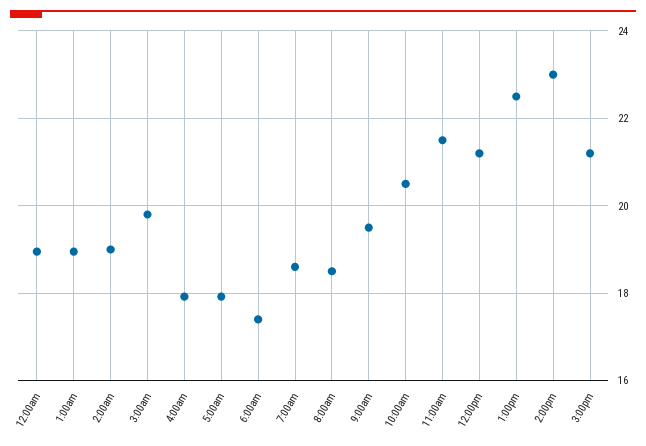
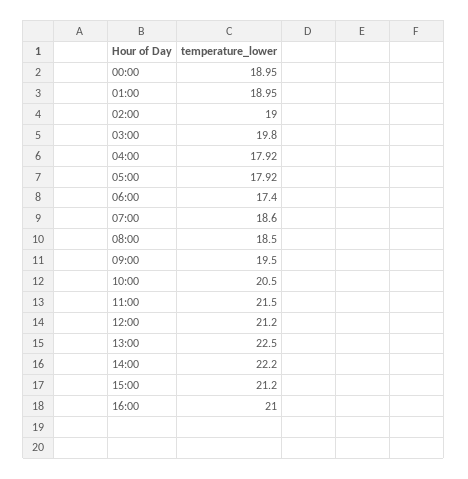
2:00pm: 23 -> 22.2
16:00: none -> 21

